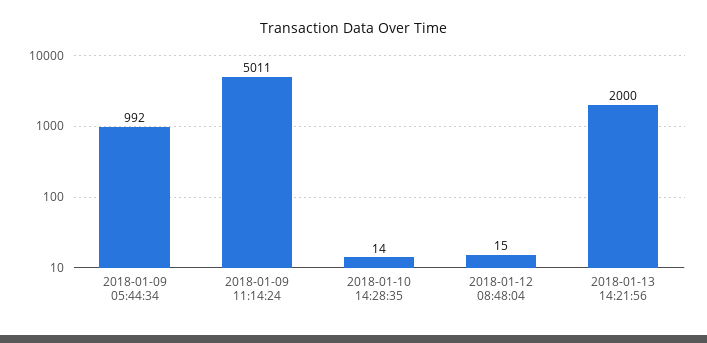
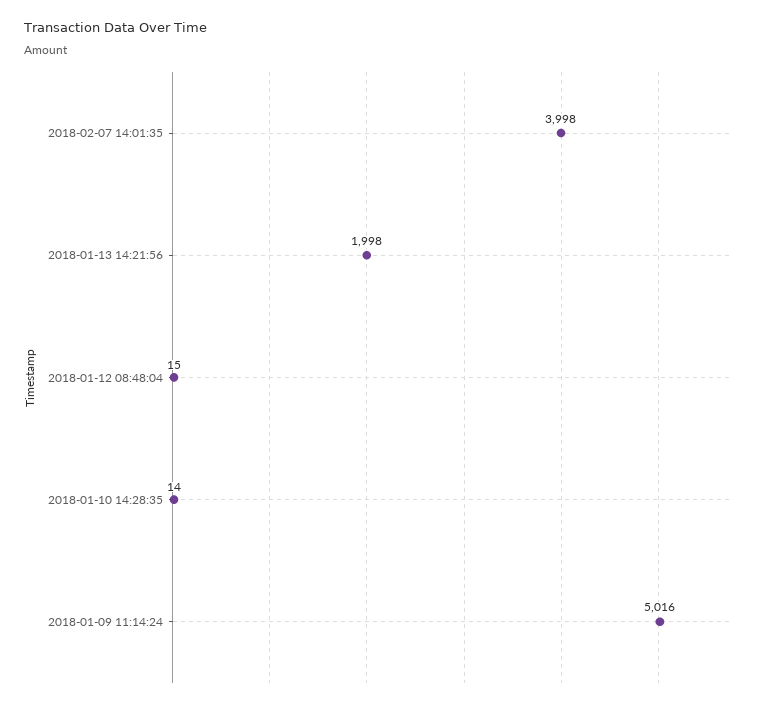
2018-01-09 05:44:34: 992 -> none
2018-01-09 11:14:24: 5011 -> 5016
2018-01-13 14:21:56: 2000 -> 1998
2018-02-07 14:01:35: none -> 3998

